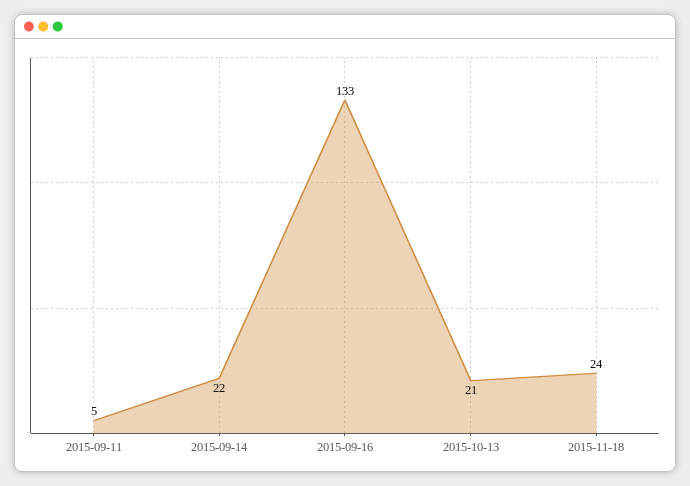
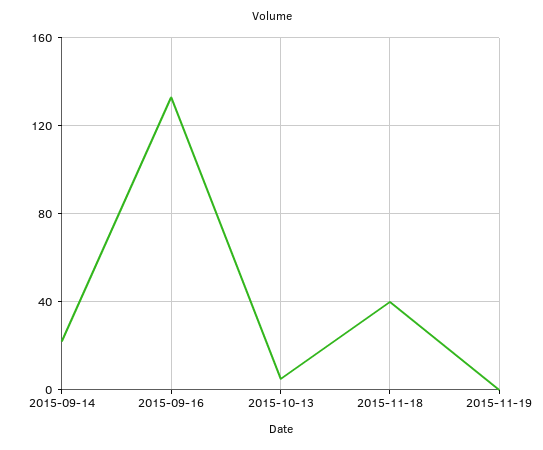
2015-09-11: 5 -> none
2015-10-13: 21 -> 5
2015-11-18: 24 -> 40
2015-11-19: none -> 0

